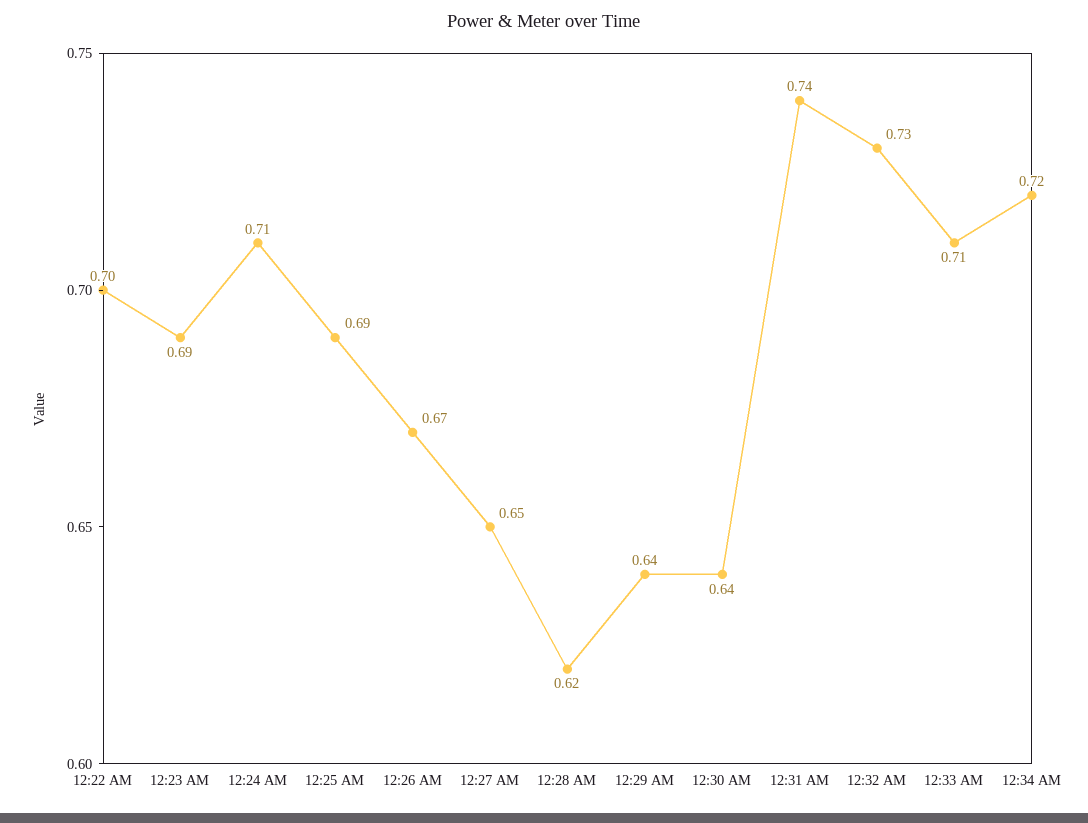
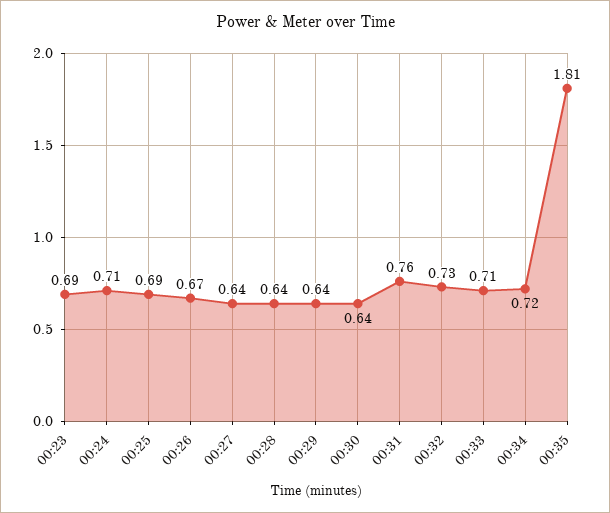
12:22 AM: 0.7 -> none
12:27 AM: 0.65 -> 0.64
12:28 AM: 0.62 -> 0.64
12:31 AM: 0.74 -> 0.76
00:35: none -> 1.81

